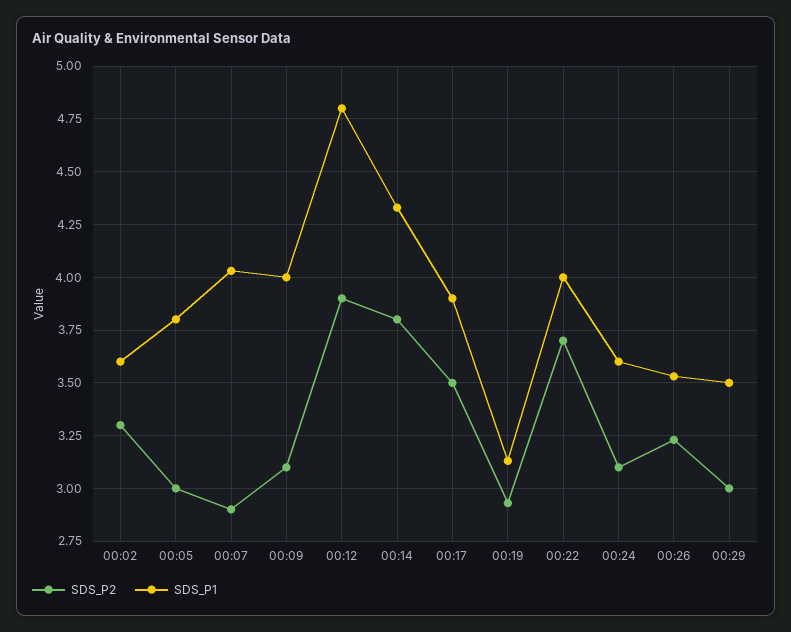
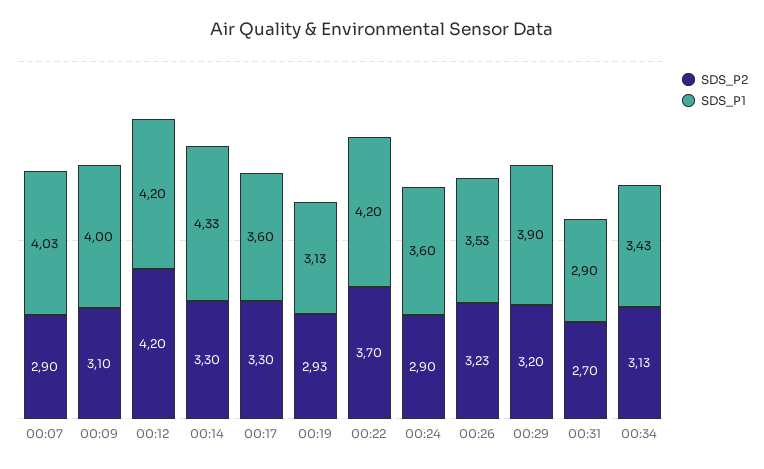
SDS_P2, 00:02: 3.3 -> none
SDS_P1, 00:02: 3.6 -> none
SDS_P2, 00:05: 3 -> none
SDS_P1, 00:05: 3.8 -> none
SDS_P2, 00:12: 3.9 -> 4.2
SDS_P1, 00:12: 4.8 -> 4.2
SDS_P2, 00:14: 3.8 -> 3.3
SDS_P2, 00:17: 3.5 -> 3.3
SDS_P1, 00:17: 3.9 -> 3.6
SDS_P1, 00:22: 4 -> 4.2
SDS_P2, 00:24: 3.1 -> 2.9
SDS_P2, 00:29: 3 -> 3.2
SDS_P1, 00:29: 3.5 -> 3.9
SDS_P2, 00:31: none -> 2.7
SDS_P1, 00:31: none -> 2.9
SDS_P2, 00:34: none -> 3.13
SDS_P1, 00:34: none -> 3.43

